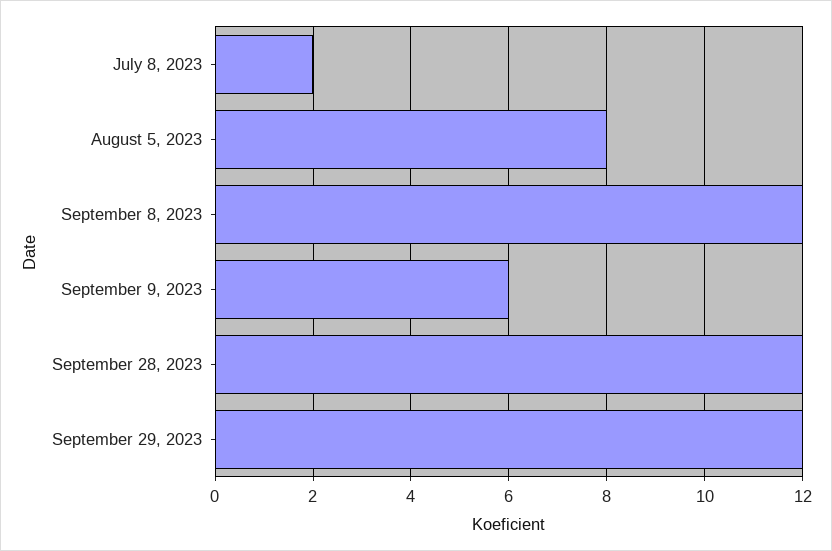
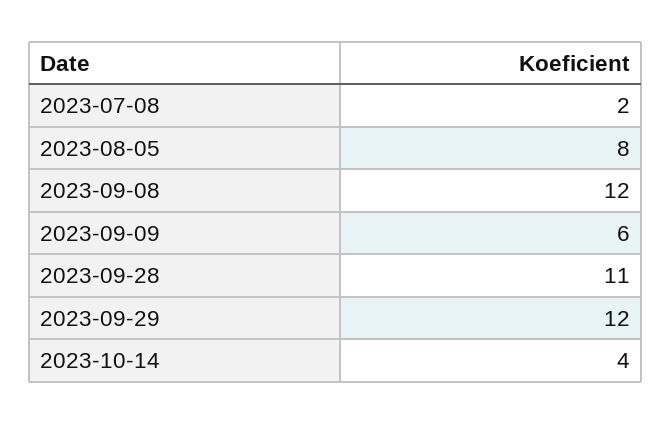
September 28, 2023: 12 -> 11
2023-10-14: none -> 4

